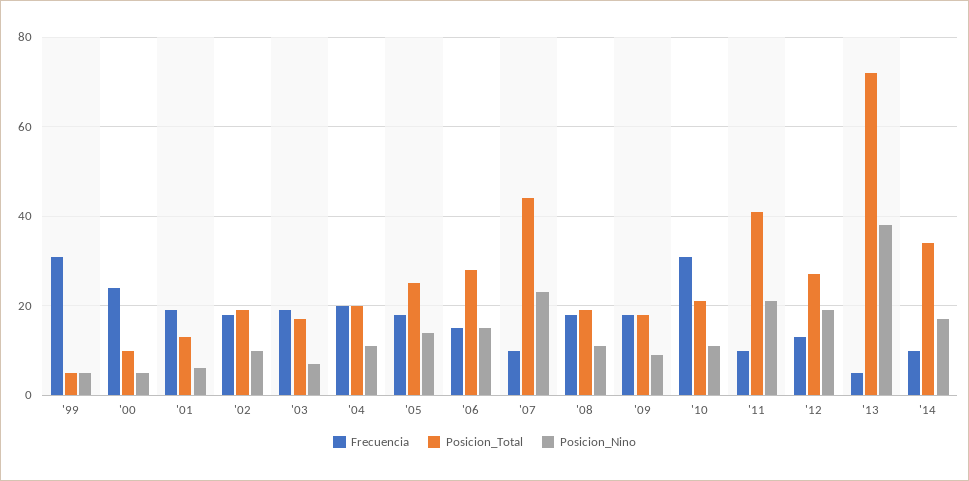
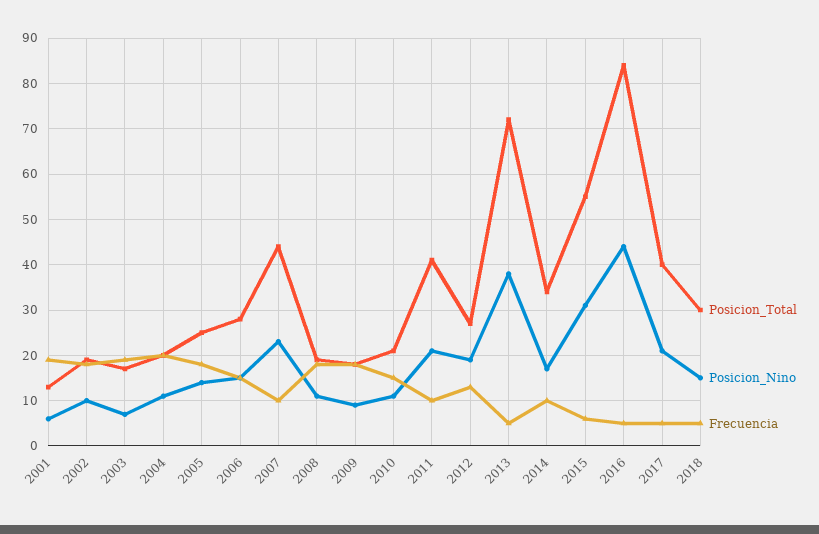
Frecuencia, '99: 30 -> none
Posicion_Total, '99: 5 -> none
Posicion_Nino, '99: 5 -> none
Frecuencia, '00: 25 -> none
Posicion_Total, '00: 10 -> none
Posicion_Nino, '00: 5 -> none
Frecuencia, '10: 30 -> 15
Posicion_Total, 2015: none -> 55
Posicion_Nino, 2015: none -> 30
Frecuencia, 2015: none -> 5
Posicion_Total, 2016: none -> 85
Posicion_Nino, 2016: none -> 45
Frecuencia, 2016: none -> 5
Posicion_Total, 2017: none -> 40
Posicion_Nino, 2017: none -> 20
Frecuencia, 2017: none -> 5
Posicion_Total, 2018: none -> 30
Posicion_Nino, 2018: none -> 15
Frecuencia, 2018: none -> 5

